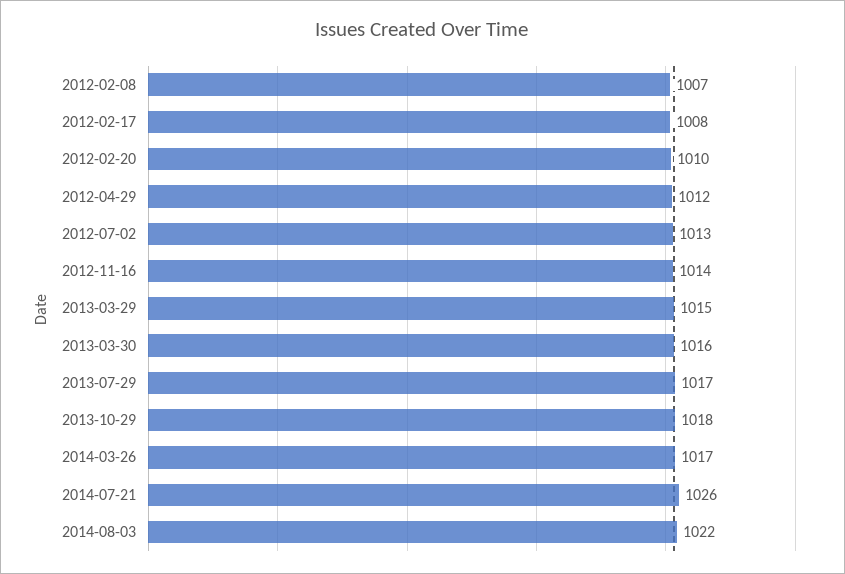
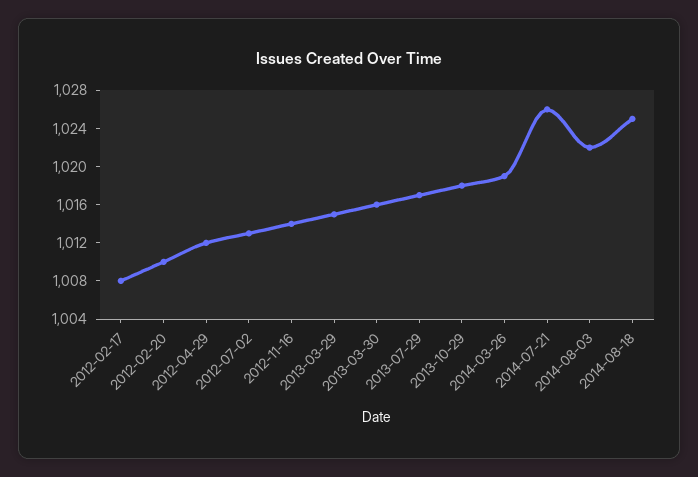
2012-02-08: 1007 -> none
2014-03-26: 1017 -> 1019
2014-08-18: none -> 1025

